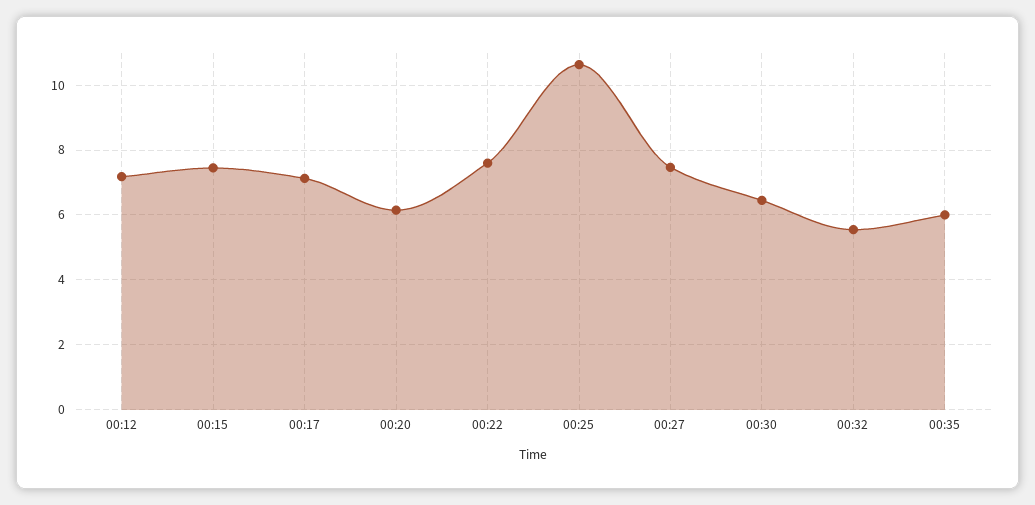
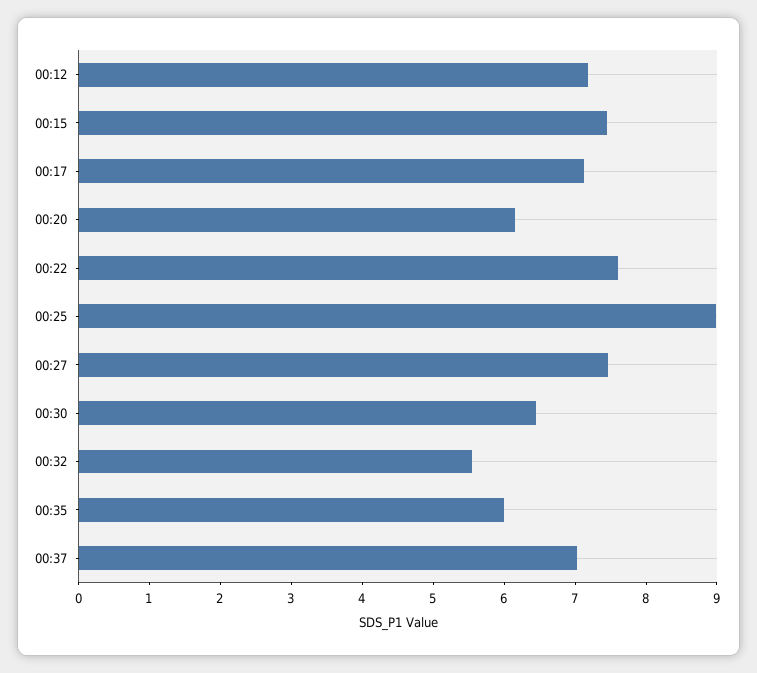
00:25: 10.6 -> 9
00:37: none -> 7

